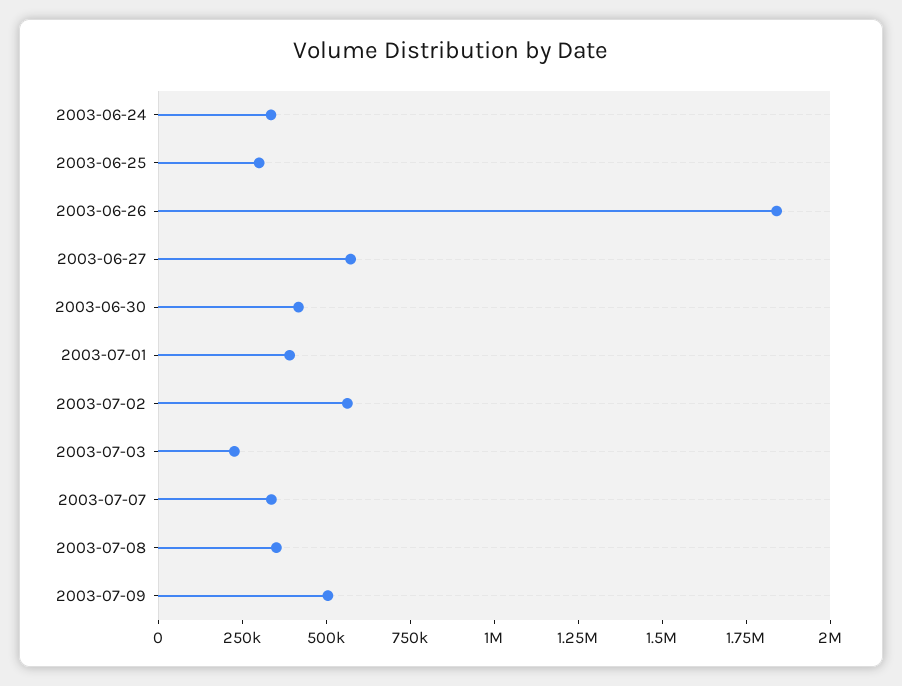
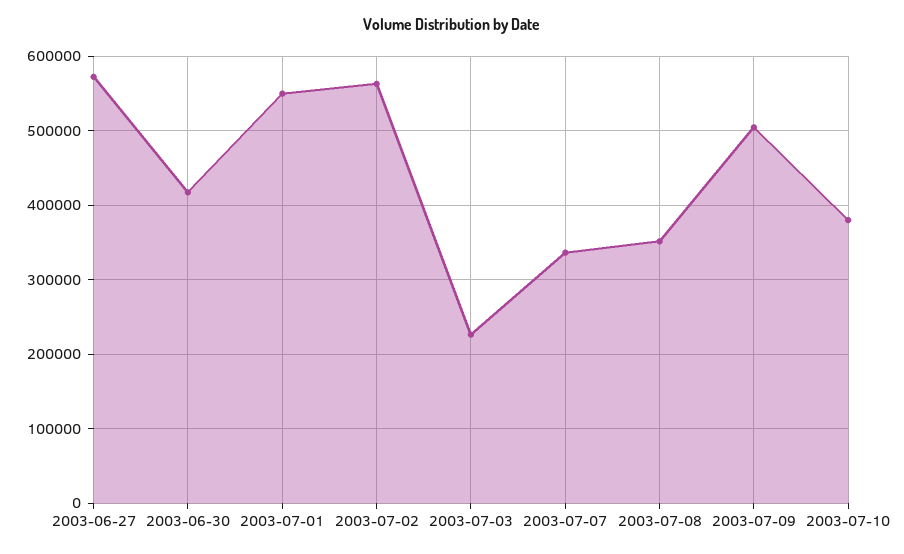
2003-06-24: 350000 -> none
2003-06-25: 300000 -> none
2003-06-26: 1850000 -> none
2003-07-01: 400000 -> 550000
2003-07-10: none -> 380000

